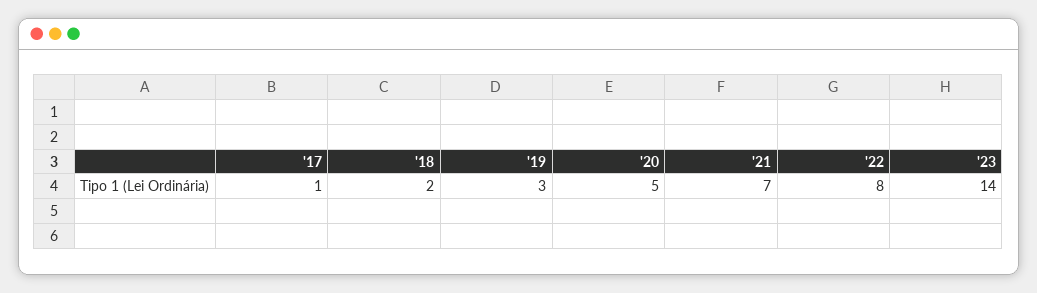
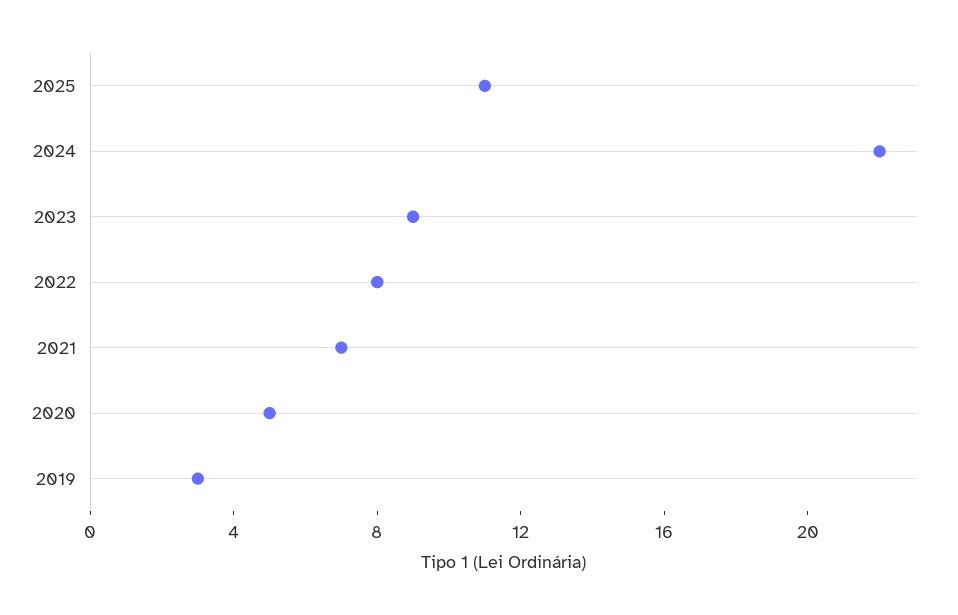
'17: 1 -> none
'18: 2 -> none
'23: 14 -> 9
2025: none -> 11
2024: none -> 22

